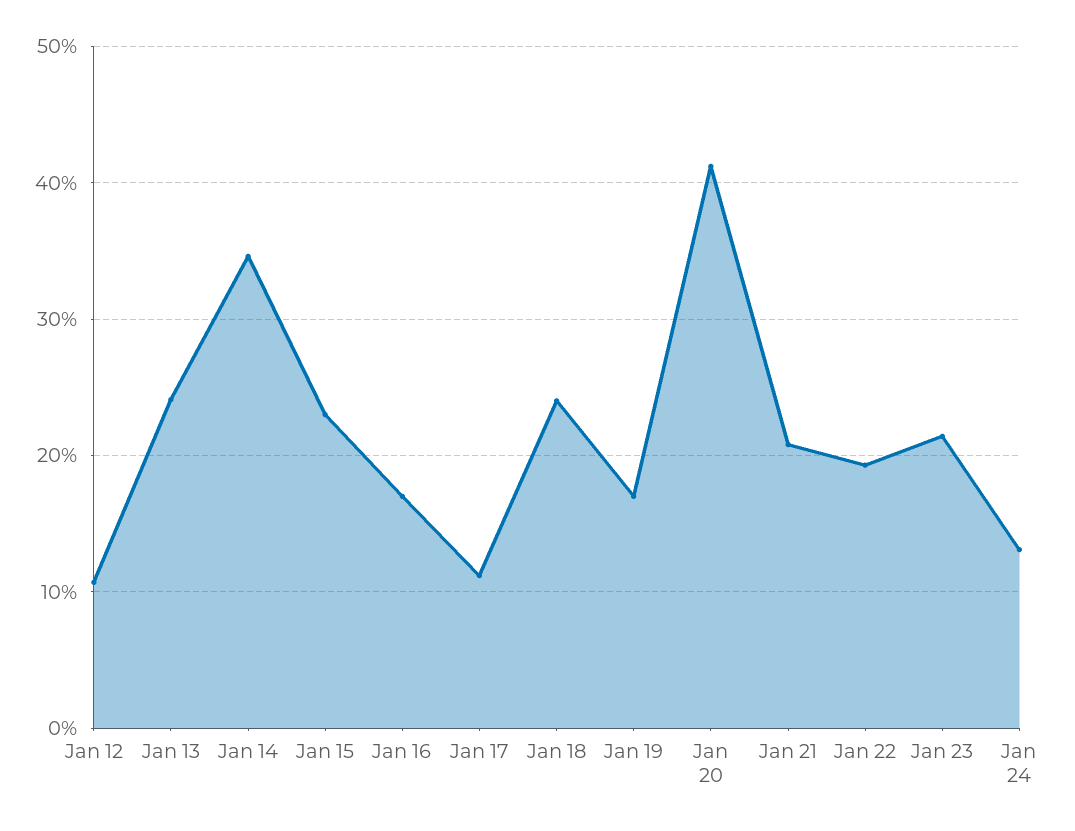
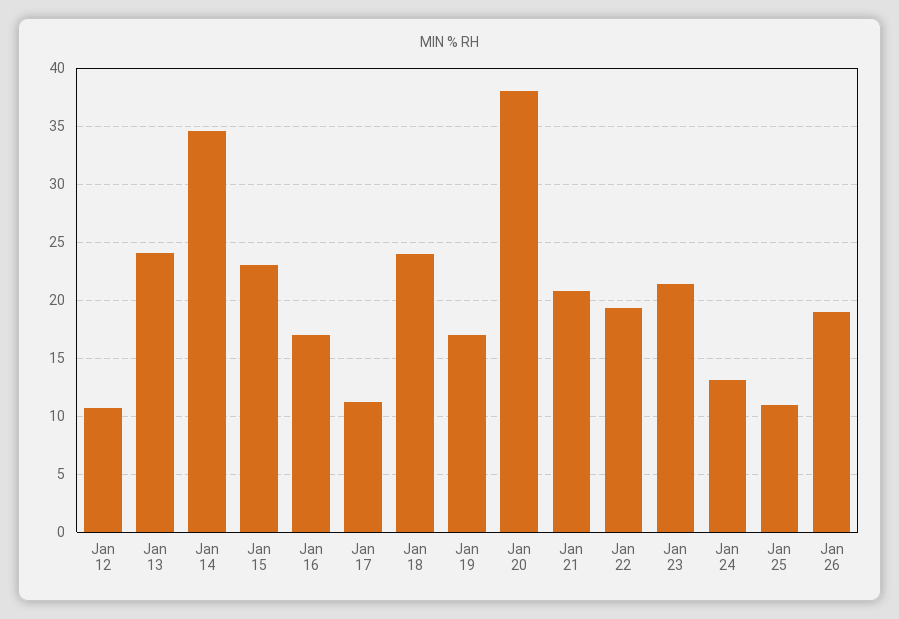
Jan 20: 41 -> 38
Jan 25: none -> 11
Jan 26: none -> 19

